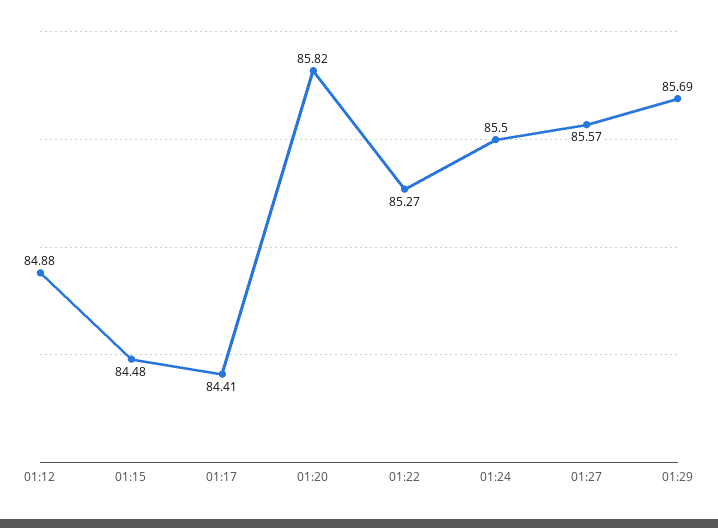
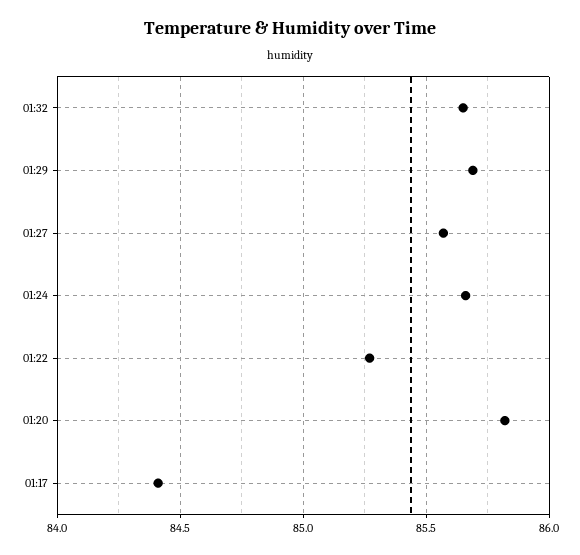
01:12: 84.88 -> none
01:15: 84.48 -> none
01:24: 85.5 -> 85.65
01:32: none -> 85.65

